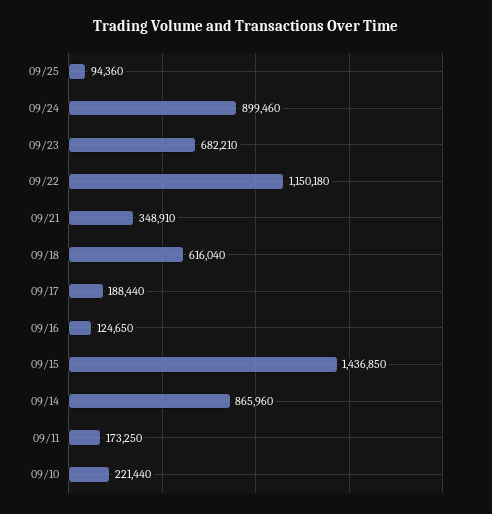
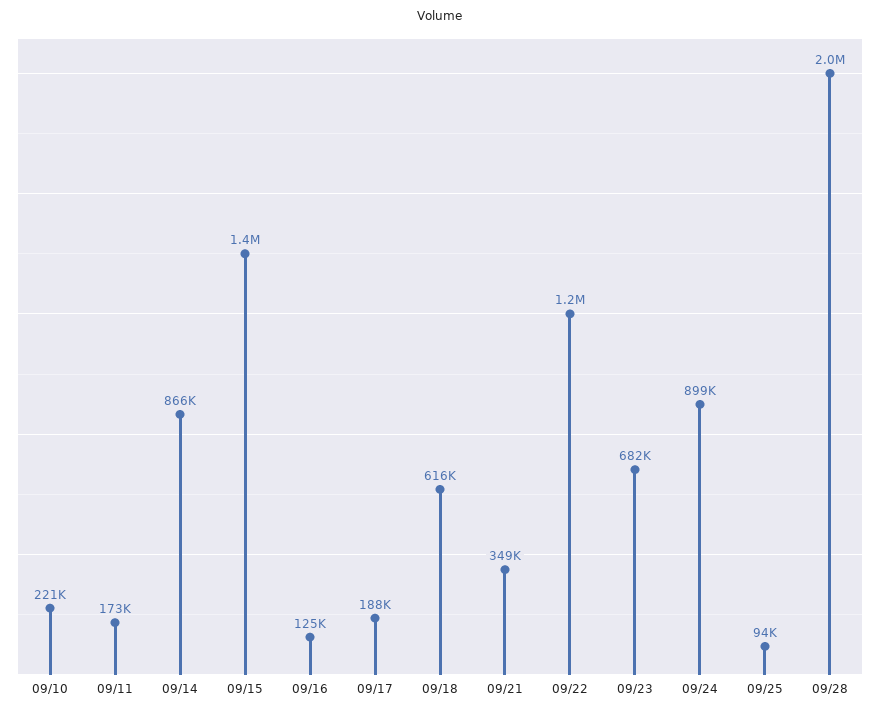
09/28: none -> 2000000

